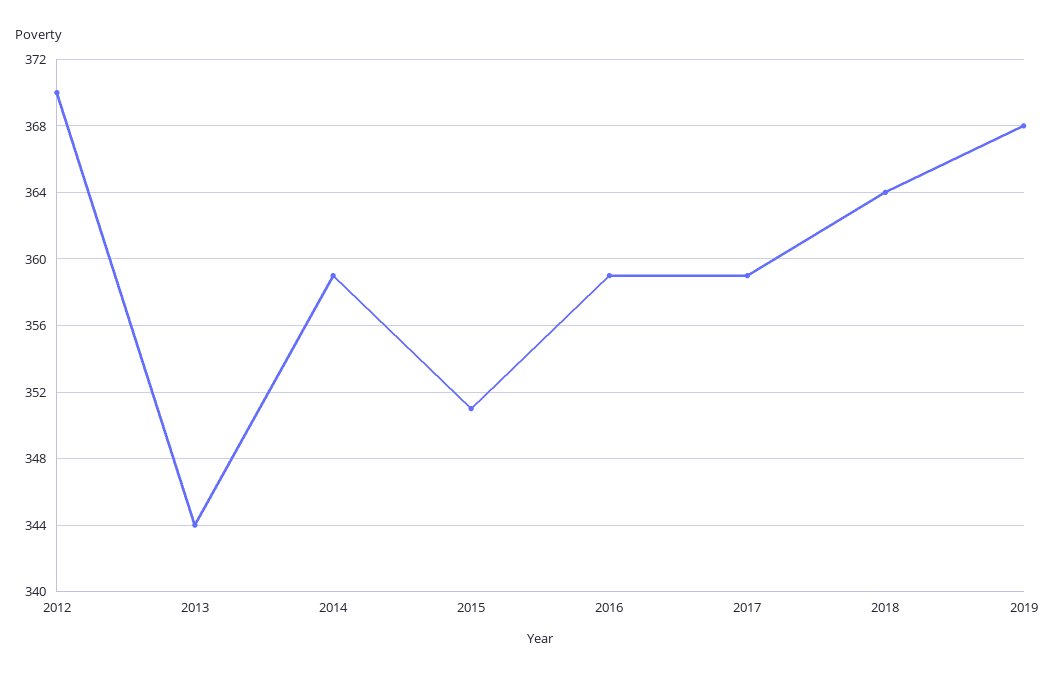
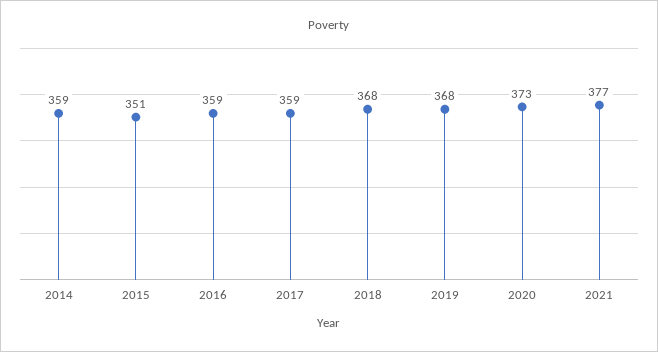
2012: 370 -> none
2013: 344 -> none
2018: 364 -> 368
2020: none -> 373
2021: none -> 377

